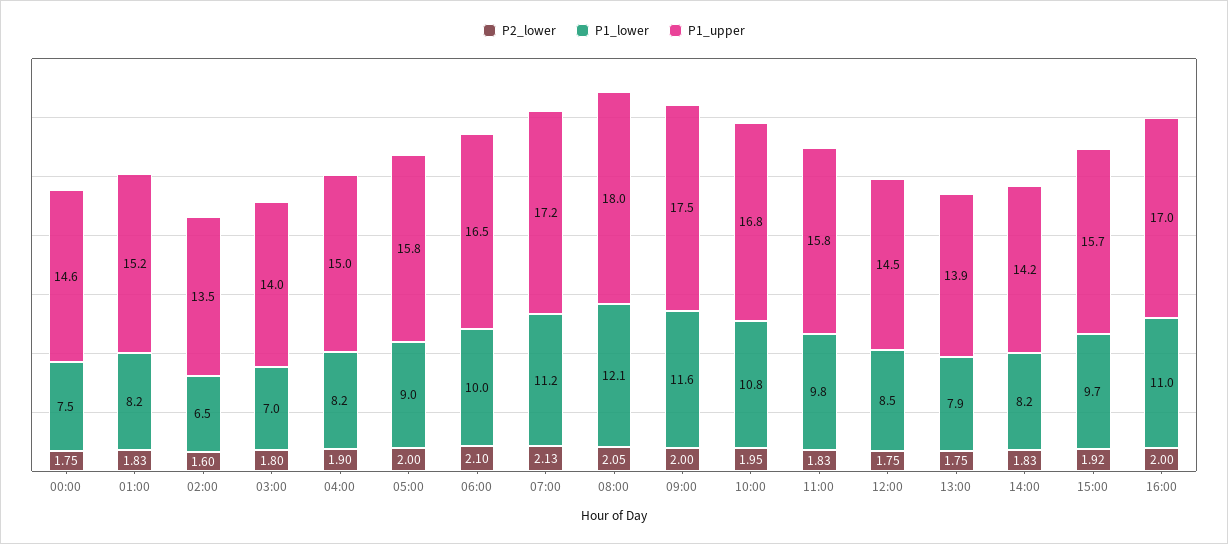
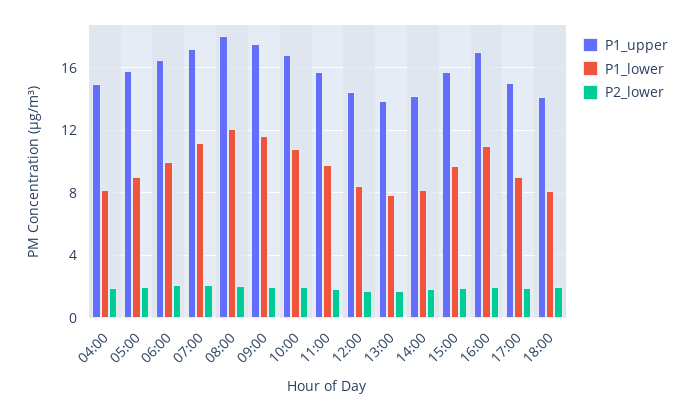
P2_lower, 00:00: 1.75 -> none
P1_lower, 00:00: 7.5 -> none
P1_upper, 00:00: 14.6 -> none
P2_lower, 01:00: 1.83 -> none
P1_lower, 01:00: 8.2 -> none
P1_upper, 01:00: 15.2 -> none
P2_lower, 02:00: 1.6 -> none
P1_lower, 02:00: 6.5 -> none
P1_upper, 02:00: 13.5 -> none
P2_lower, 03:00: 1.8 -> none
P1_lower, 03:00: 7 -> none
P1_upper, 03:00: 14 -> none
P1_upper, 17:00: none -> 15
P1_lower, 17:00: none -> 9
P2_lower, 17:00: none -> 2
P1_upper, 18:00: none -> 14
P1_lower, 18:00: none -> 8
P2_lower, 18:00: none -> 2

